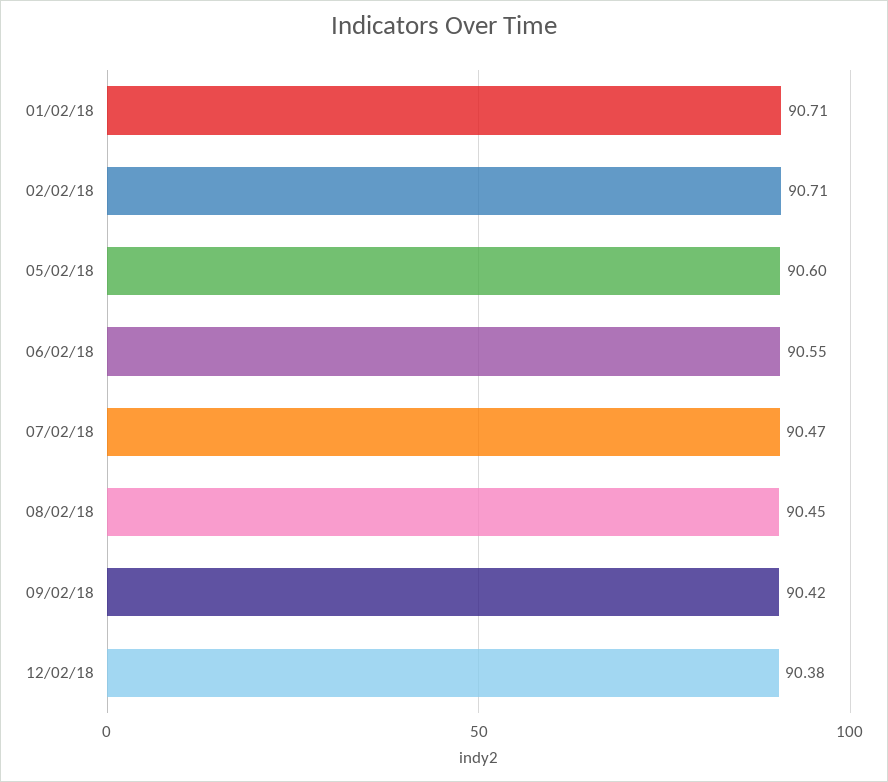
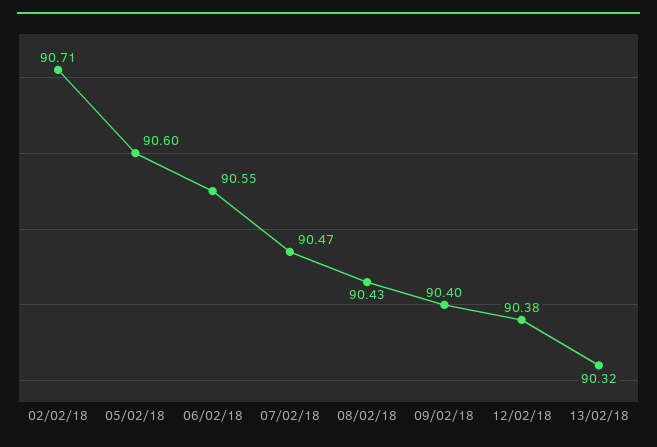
01/02/18: 90.71 -> none
08/02/18: 90.45 -> 90.43
09/02/18: 90.42 -> 90.4
13/02/18: none -> 90.32

